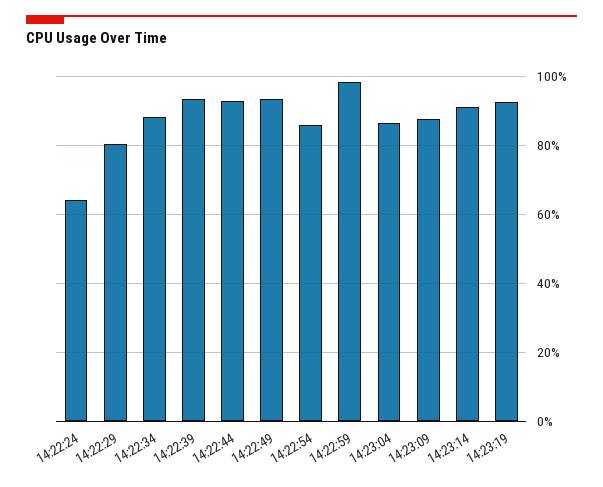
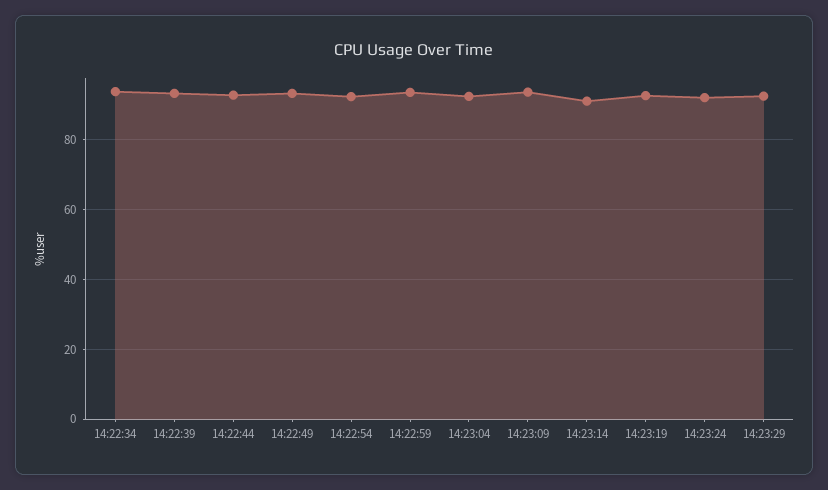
14:22:24: 64 -> none
14:22:29: 80 -> none
14:22:34: 88 -> 94
14:22:54: 86 -> 92
14:22:59: 98 -> 94
14:23:04: 86 -> 92
14:23:09: 88 -> 94
14:23:24: none -> 92
14:23:29: none -> 92

